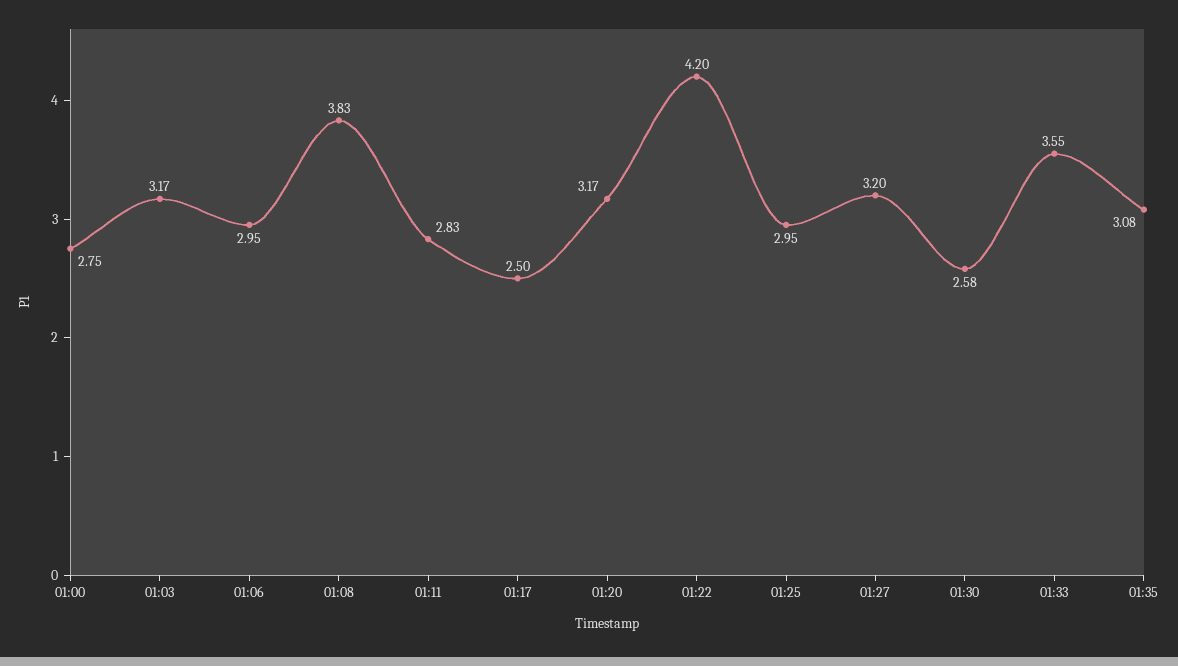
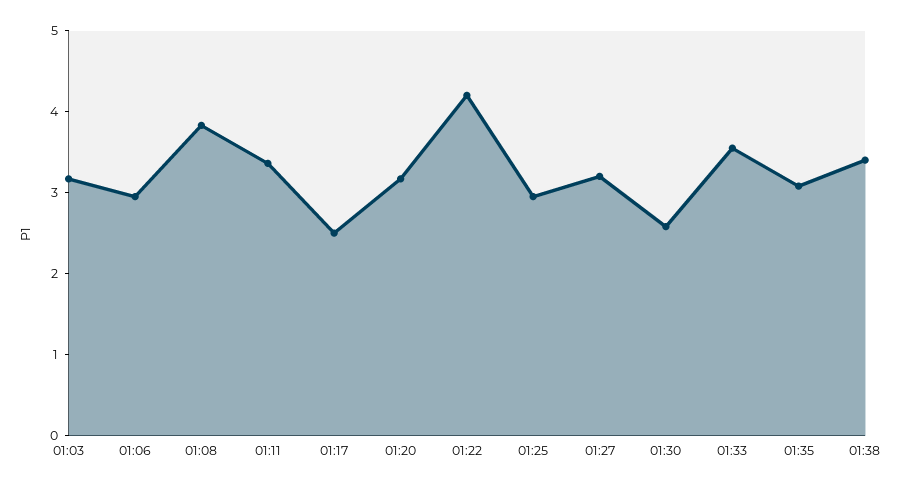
01:00: 2.75 -> none
01:11: 2.83 -> 3.4
01:38: none -> 3.4

